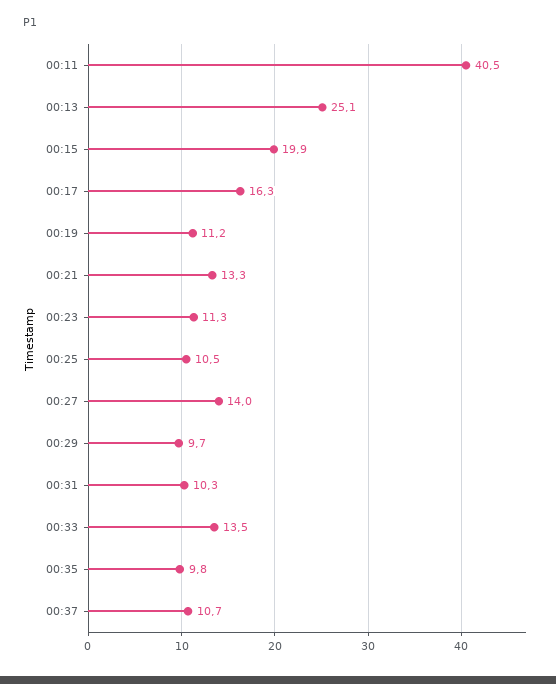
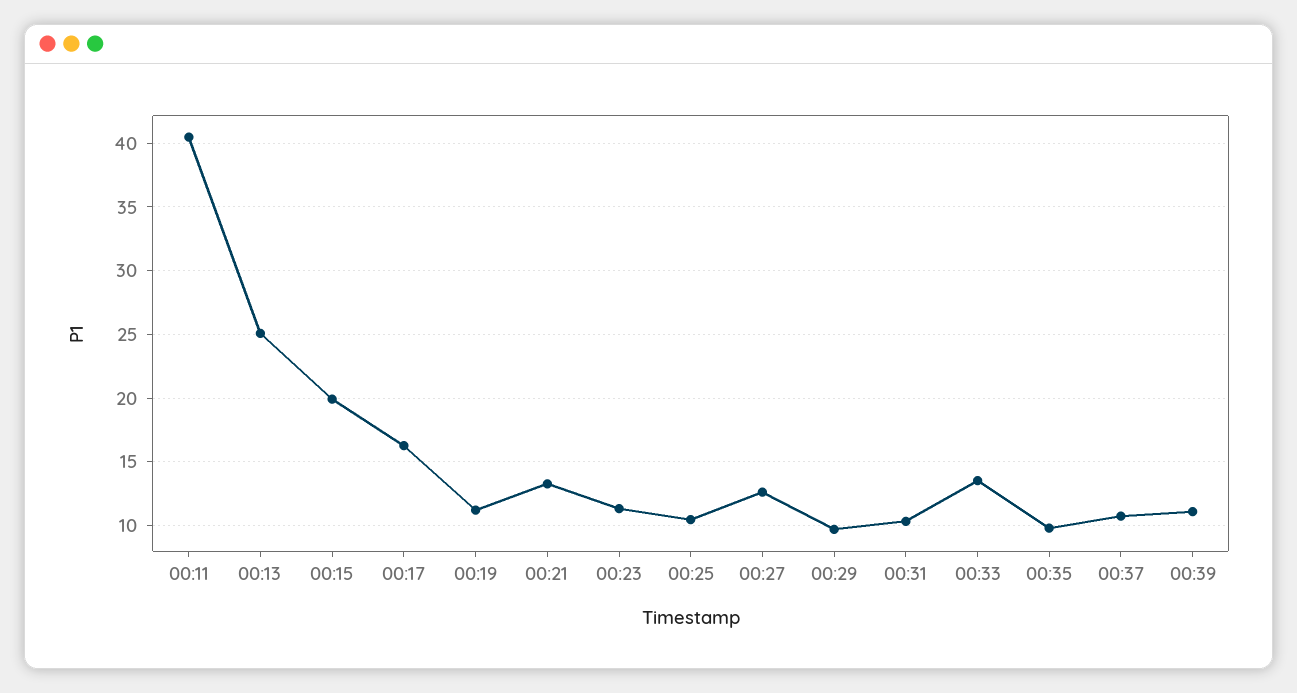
00:27: 14 -> 12.5
00:39: none -> 11

